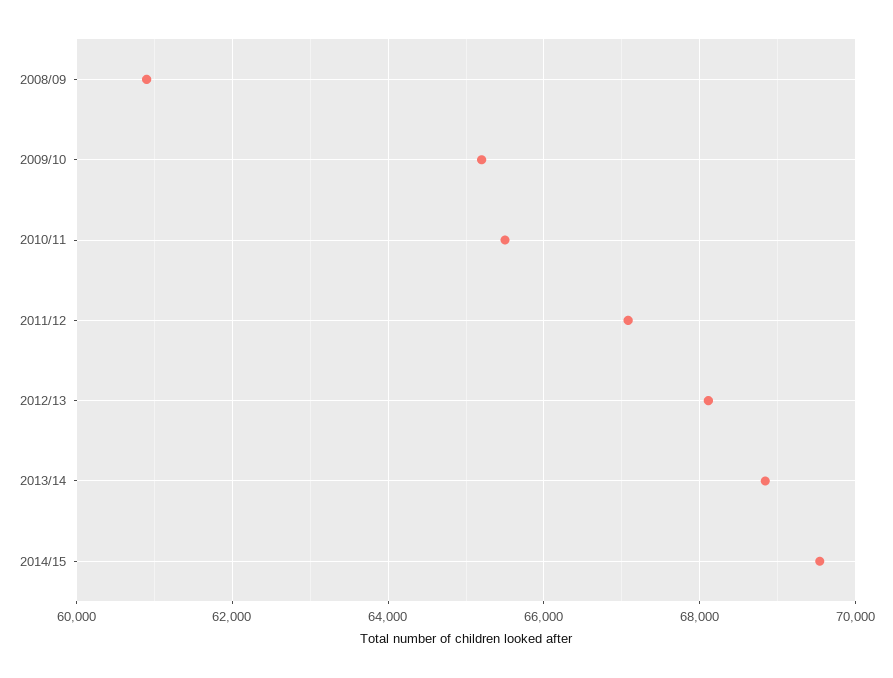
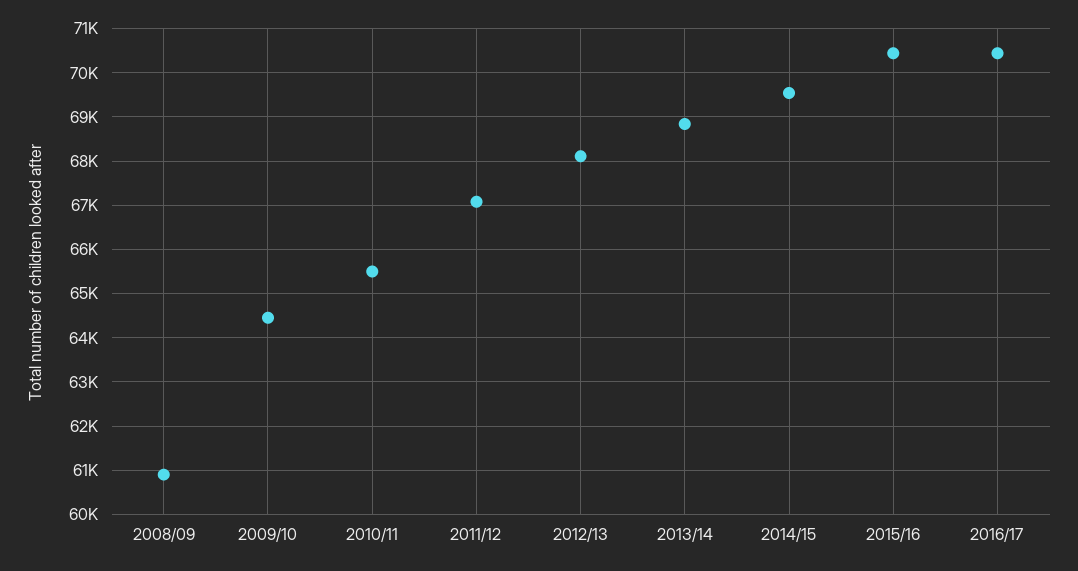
2009/10: 65200 -> 64400
2015/16: none -> 70400
2016/17: none -> 70400

